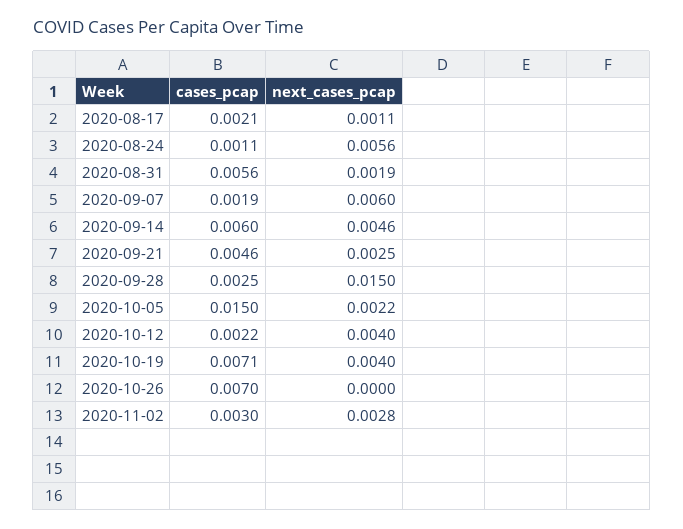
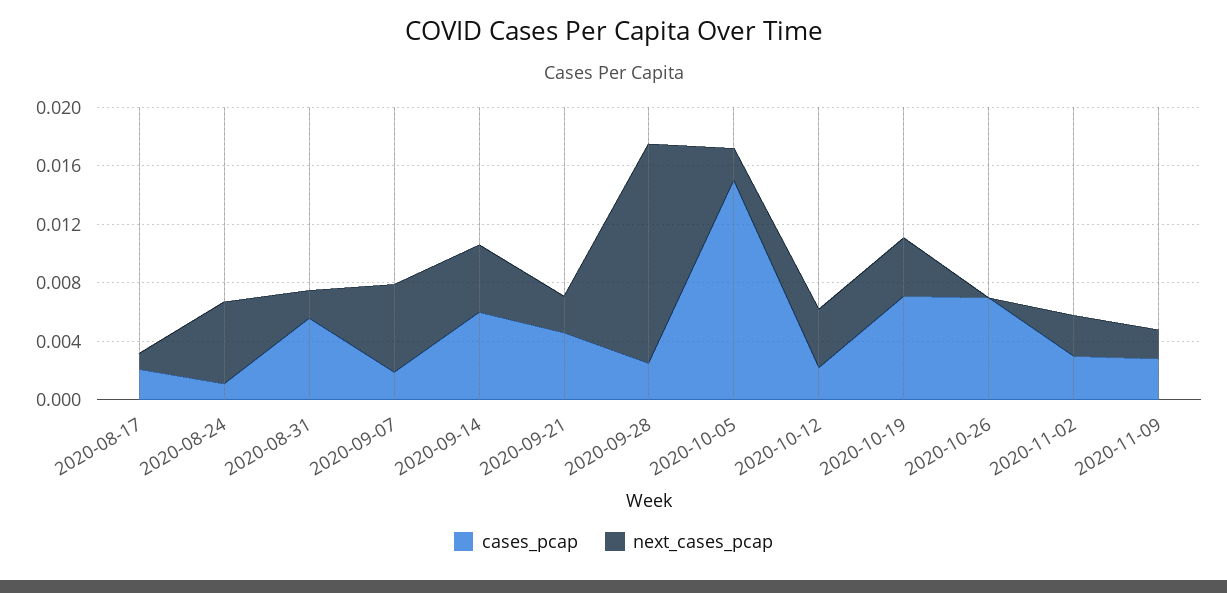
cases_pcap, 2020-11-09: none -> 0.003
next_cases_pcap, 2020-11-09: none -> 0.002

